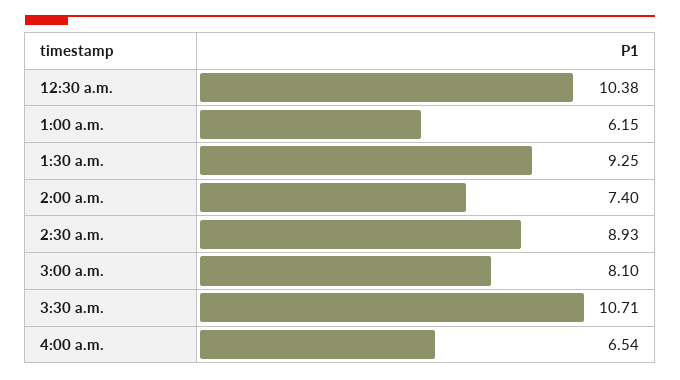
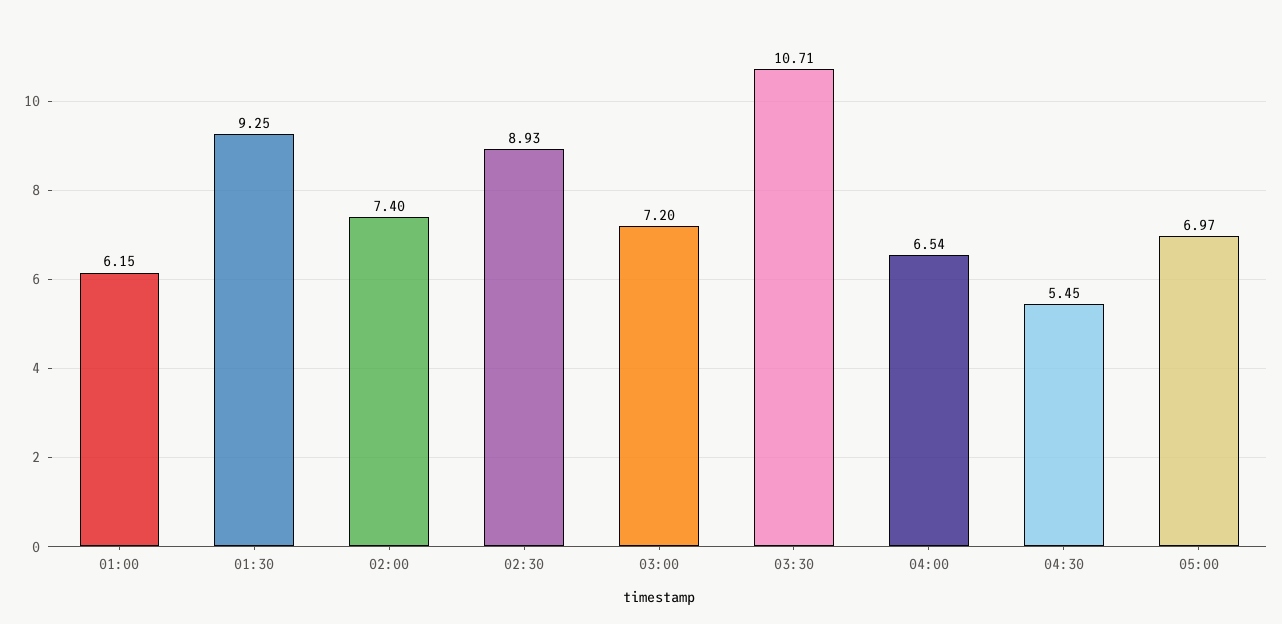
12:30 a.m.: 10.38 -> none
3:00 a.m.: 8.1 -> 7.2
04:30: none -> 5.45
05:00: none -> 6.97

